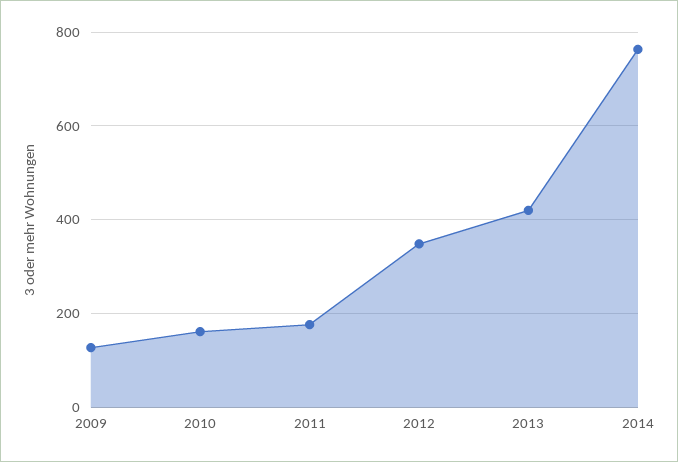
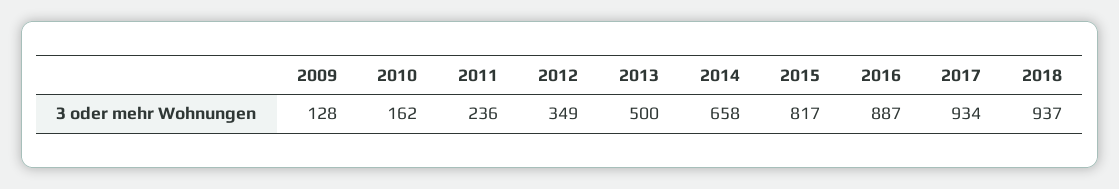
2011: 180 -> 236
2013: 420 -> 500
2014: 760 -> 658
2015: none -> 817
2016: none -> 887
2017: none -> 934
2018: none -> 937

